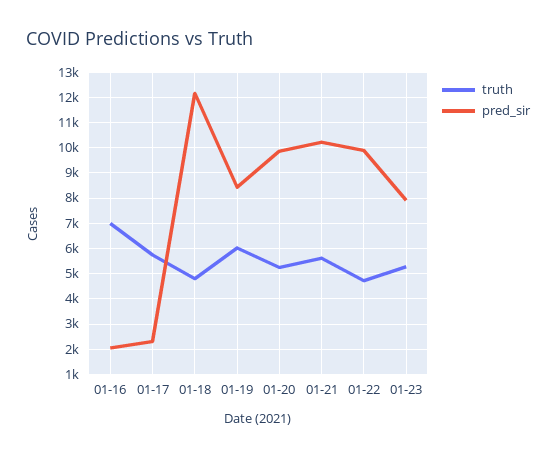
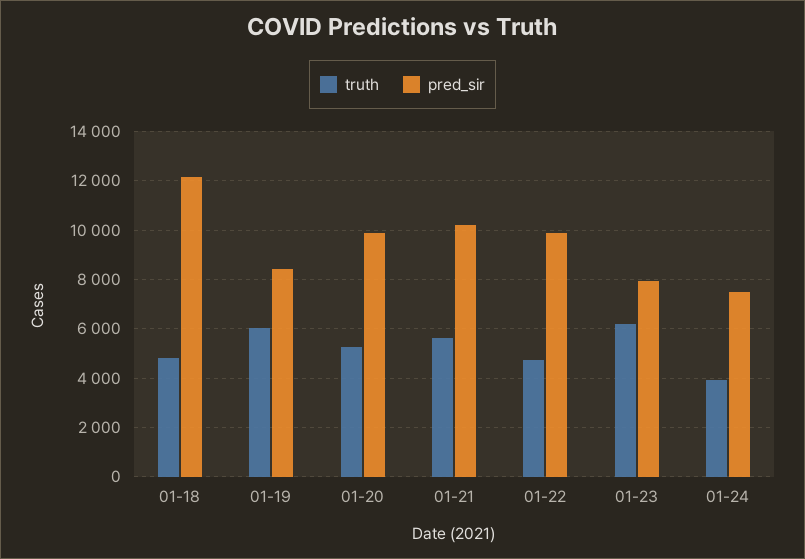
truth, 01-16: 7000 -> none
pred_sir, 01-16: 2000 -> none
truth, 01-17: 5750 -> none
pred_sir, 01-17: 2250 -> none
truth, 01-23: 5250 -> 6250
truth, 01-24: none -> 4000
pred_sir, 01-24: none -> 7500

